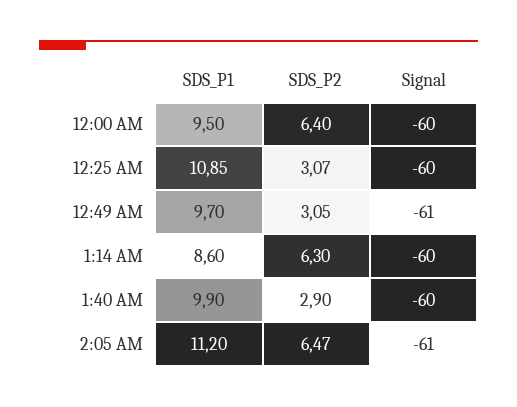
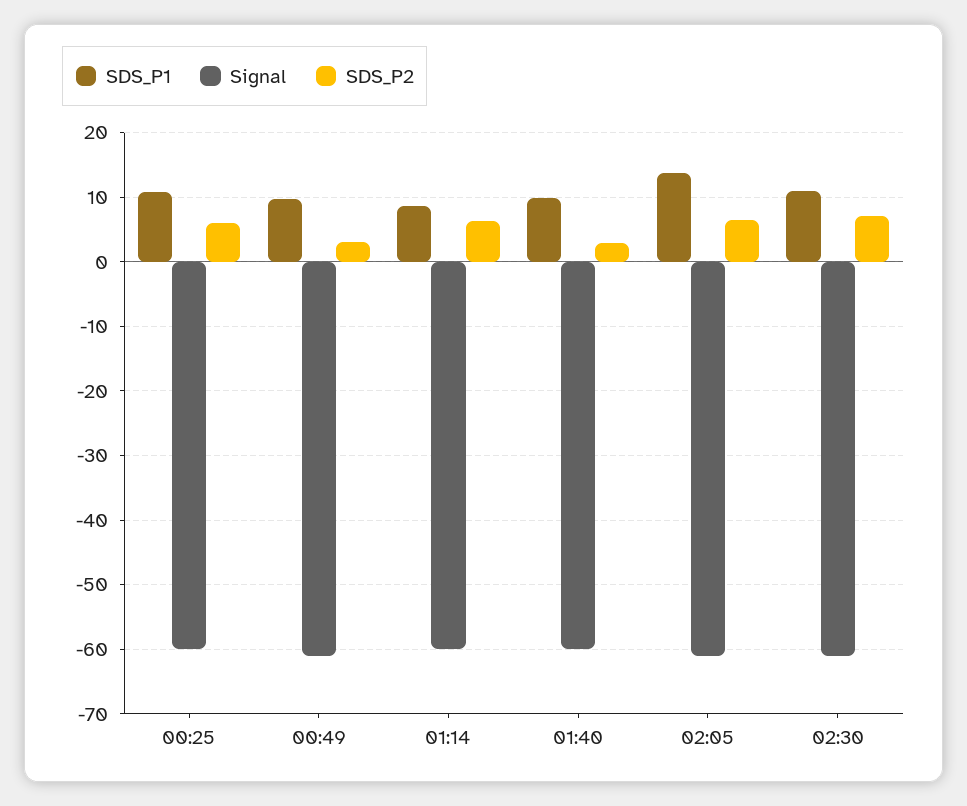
SDS_P1, 12:00 AM: 9.5 -> none
SDS_P2, 12:00 AM: 6.4 -> none
Signal, 12:00 AM: -60 -> none
SDS_P2, 12:25 AM: 3.07 -> 6
SDS_P1, 2:05 AM: 11.2 -> 14
SDS_P1, 02:30: none -> 11
Signal, 02:30: none -> -61
SDS_P2, 02:30: none -> 7

